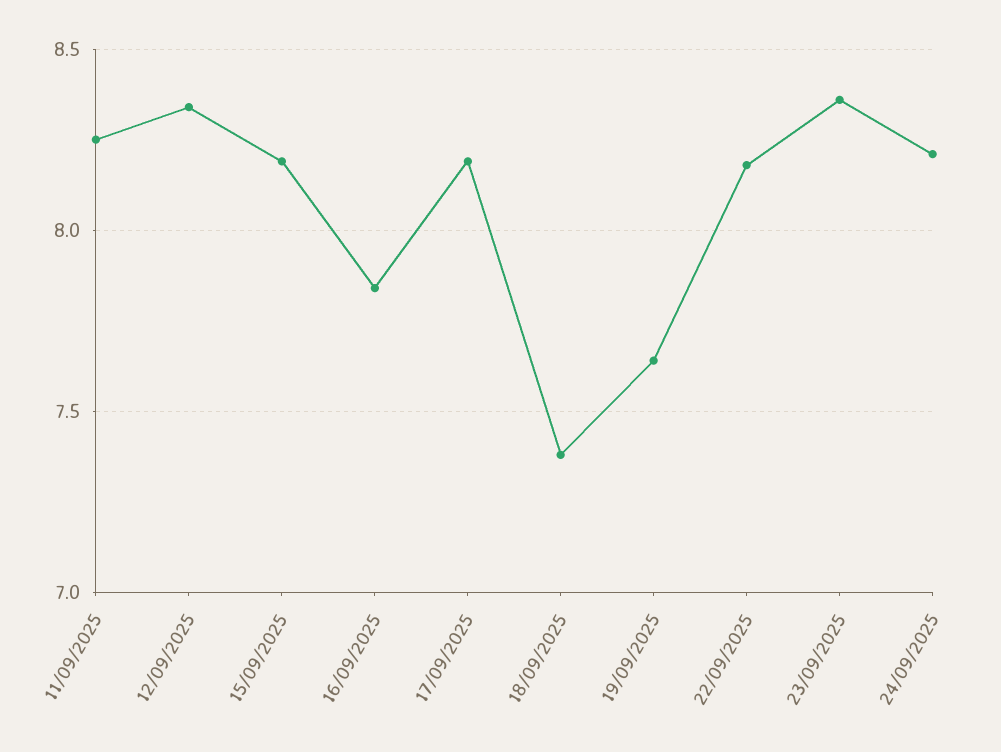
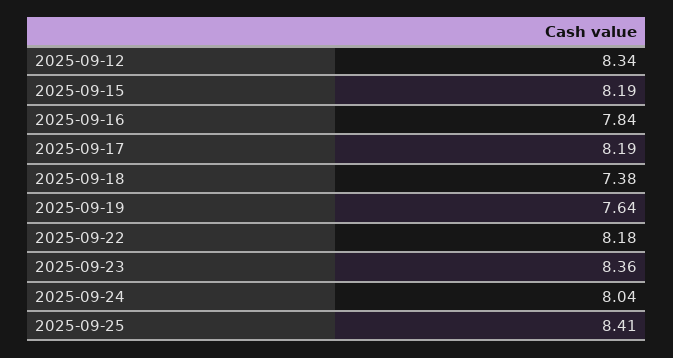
11/09/2025: 8.25 -> none
24/09/2025: 8.2 -> 8.04
2025-09-25: none -> 8.41

